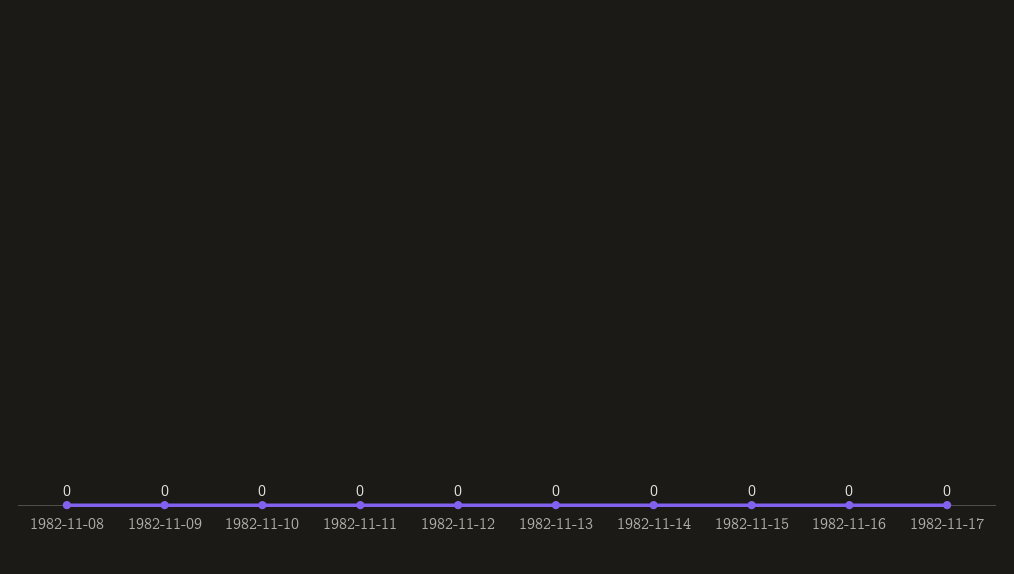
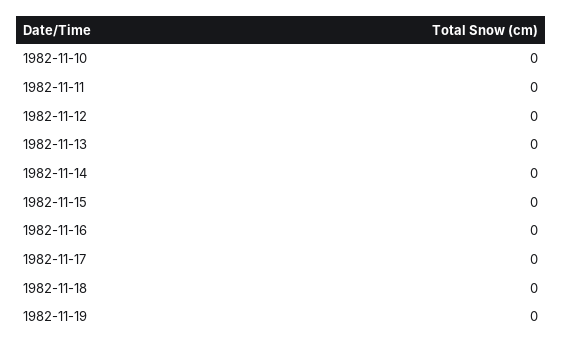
1982-11-08: 0 -> none
1982-11-09: 0 -> none
1982-11-18: none -> 0
1982-11-19: none -> 0

